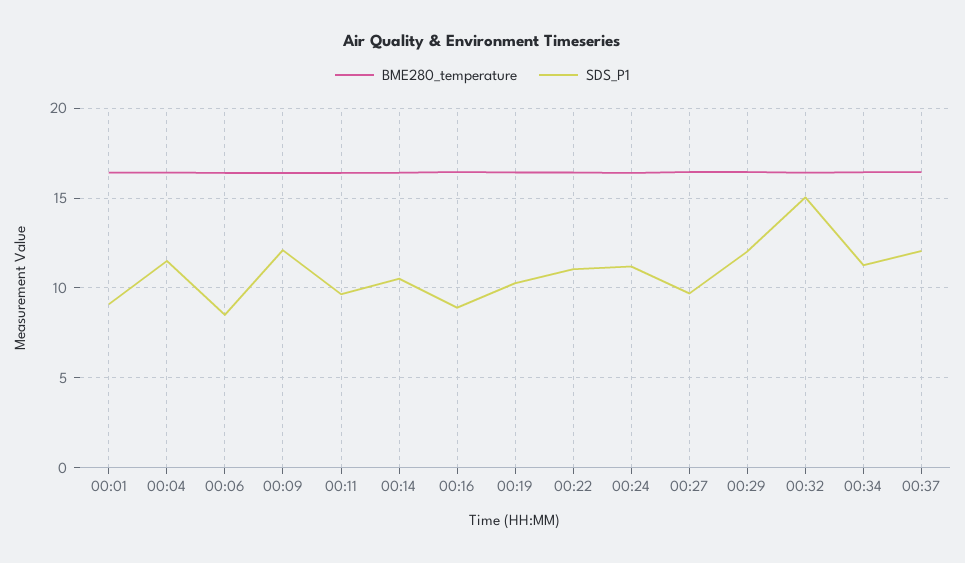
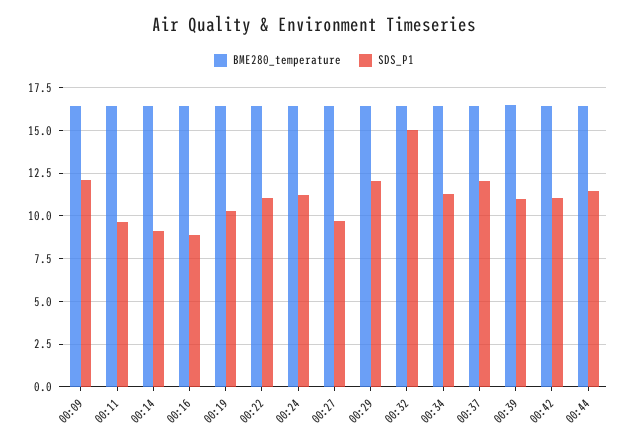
BME280_temperature, 00:01: 16.5 -> none
SDS_P1, 00:01: 9 -> none
BME280_temperature, 00:04: 16.5 -> none
SDS_P1, 00:04: 11.5 -> none
BME280_temperature, 00:06: 16.5 -> none
SDS_P1, 00:06: 8.5 -> none
SDS_P1, 00:14: 10.5 -> 9
BME280_temperature, 00:39: none -> 16.5
SDS_P1, 00:39: none -> 11
BME280_temperature, 00:42: none -> 16.5
SDS_P1, 00:42: none -> 11
BME280_temperature, 00:44: none -> 16.5
SDS_P1, 00:44: none -> 11.5

